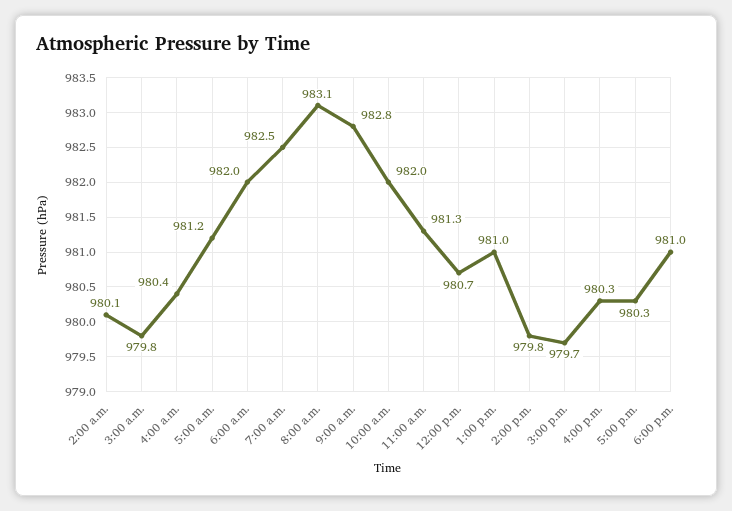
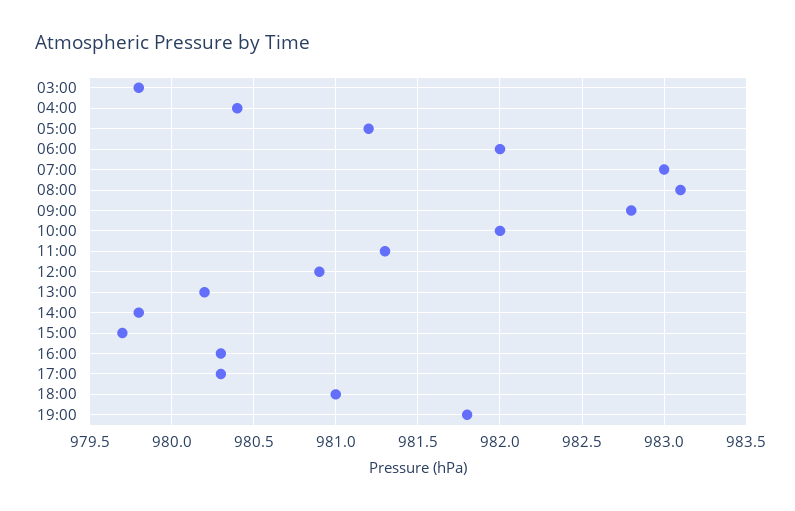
2:00 a.m.: 980.1 -> none
7:00 a.m.: 982.5 -> 983
12:00 p.m.: 980.7 -> 980.9
1:00 p.m.: 981 -> 980.2
19:00: none -> 981.8

